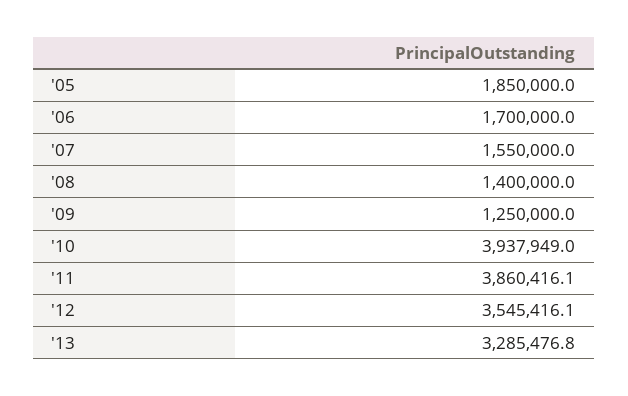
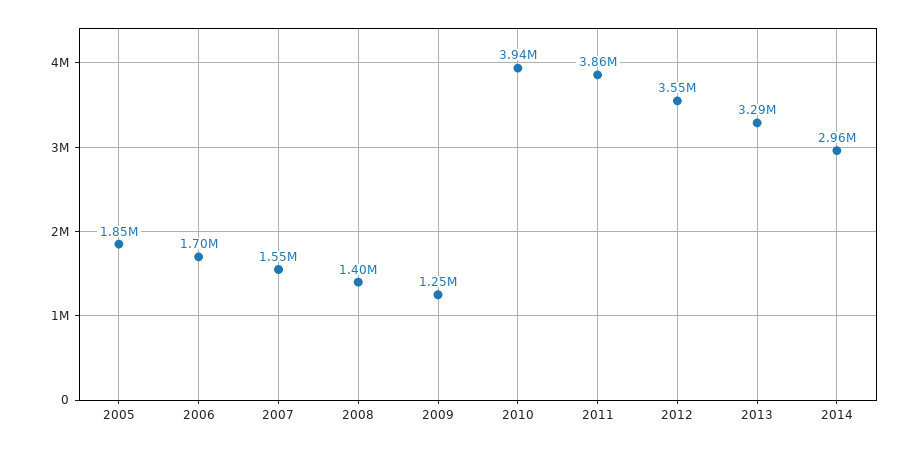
2014: none -> 2960000

